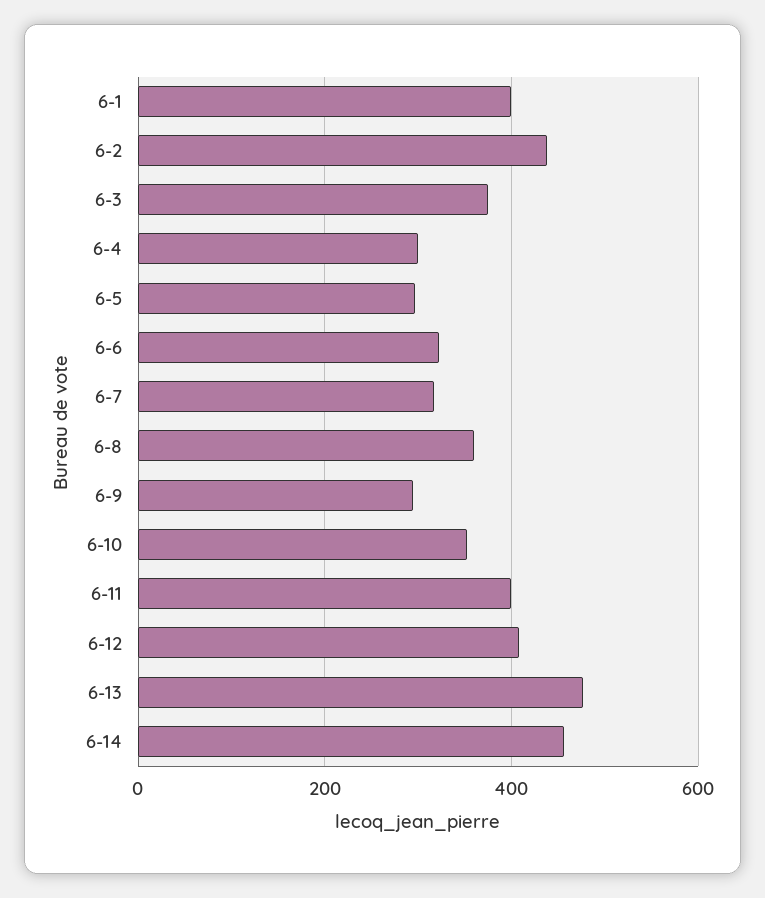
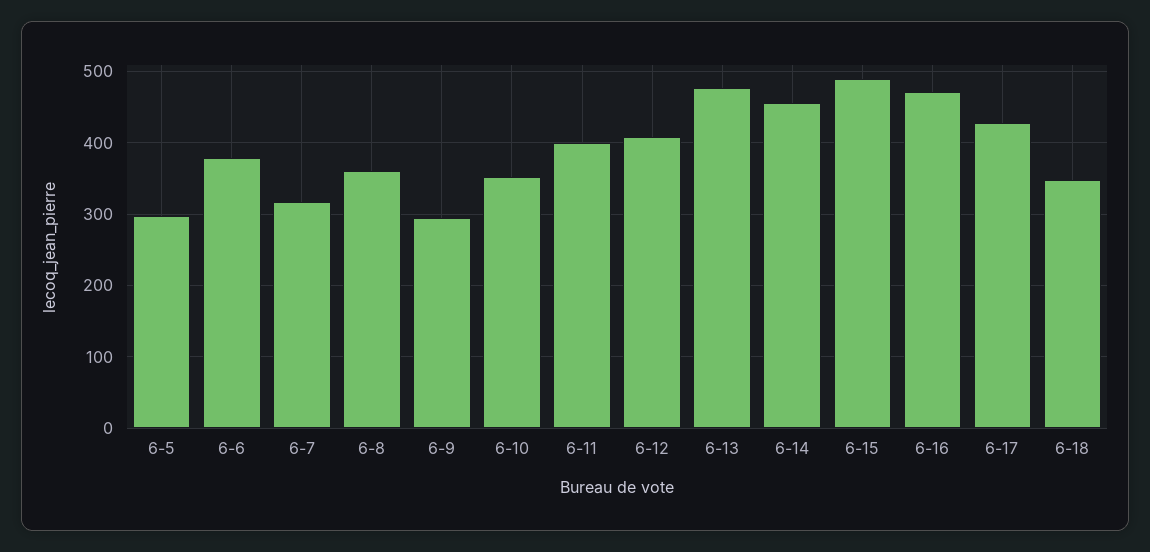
6-1: 400 -> none
6-2: 440 -> none
6-3: 380 -> none
6-4: 300 -> none
6-6: 320 -> 380
6-15: none -> 490
6-16: none -> 470
6-17: none -> 430
6-18: none -> 350

